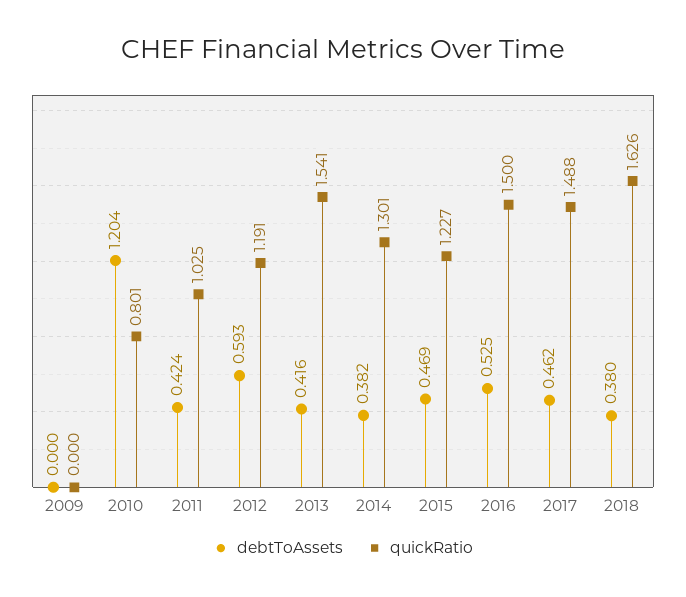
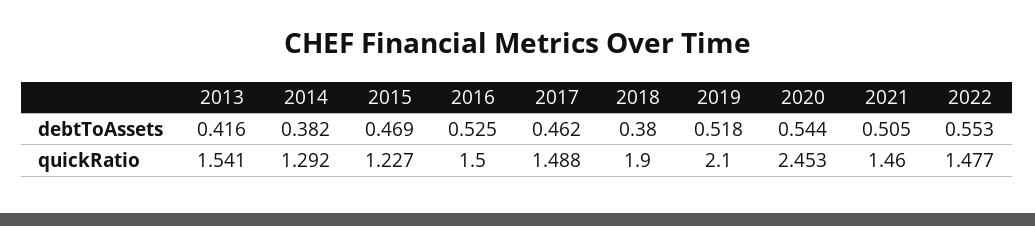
debtToAssets, 2009: 0 -> none
quickRatio, 2009: 0 -> none
debtToAssets, 2010: 1.204 -> none
quickRatio, 2010: 0.801 -> none
debtToAssets, 2011: 0.424 -> none
quickRatio, 2011: 1.025 -> none
debtToAssets, 2012: 0.593 -> none
quickRatio, 2012: 1.191 -> none
quickRatio, 2014: 1.301 -> 1.292
quickRatio, 2018: 1.626 -> 1.9
debtToAssets, 2019: none -> 0.518
debtToAssets, 2020: none -> 0.544
debtToAssets, 2021: none -> 0.505
debtToAssets, 2022: none -> 0.553
quickRatio, 2019: none -> 2.1
quickRatio, 2020: none -> 2.453
quickRatio, 2021: none -> 1.46
quickRatio, 2022: none -> 1.477

